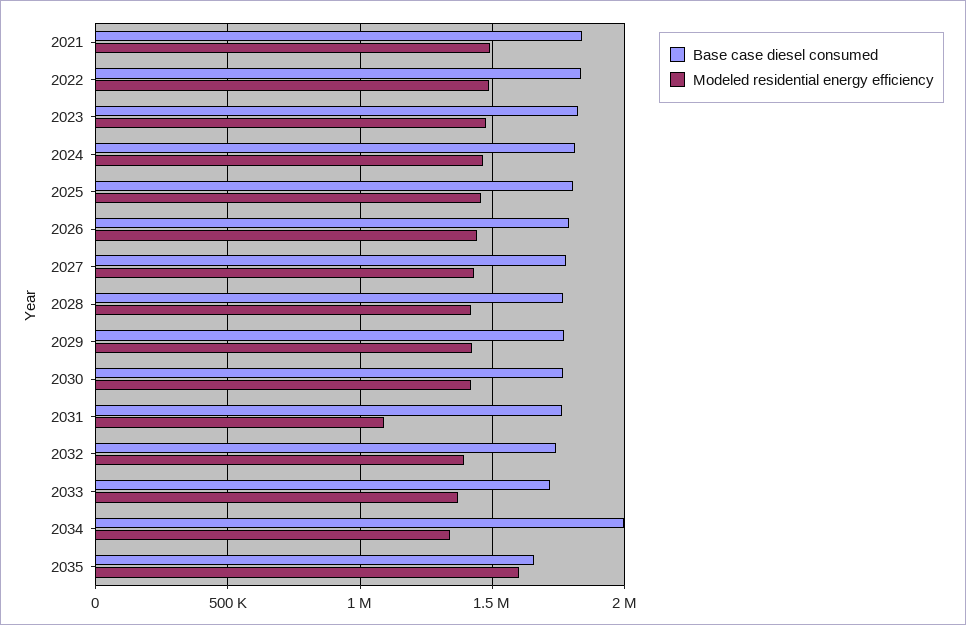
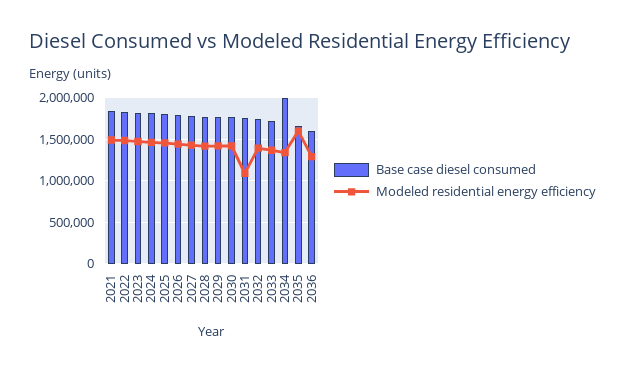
Base case diesel consumed, 2036: none -> 1600000
Modeled residential energy efficiency, 2036: none -> 1300000

